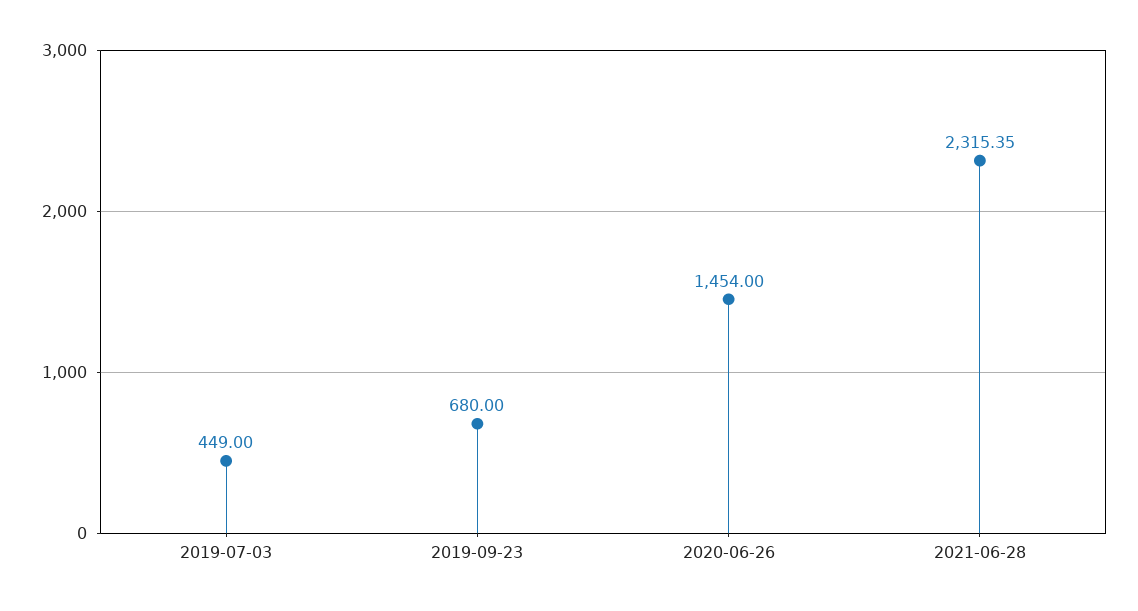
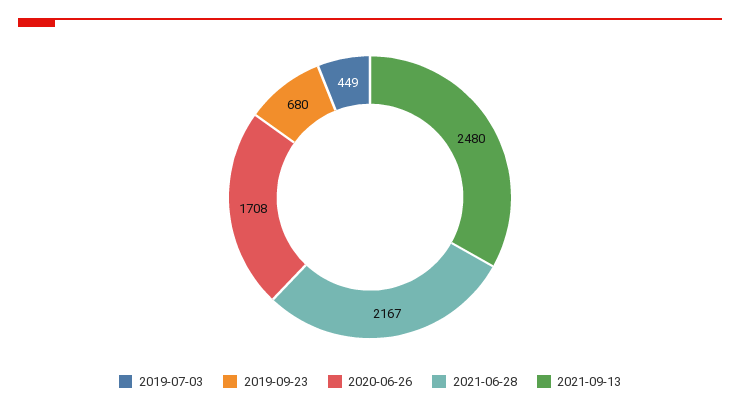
2020-06-26: 1454 -> 1708
2021-06-28: 2315.35 -> 2167
2021-09-13: none -> 2480

